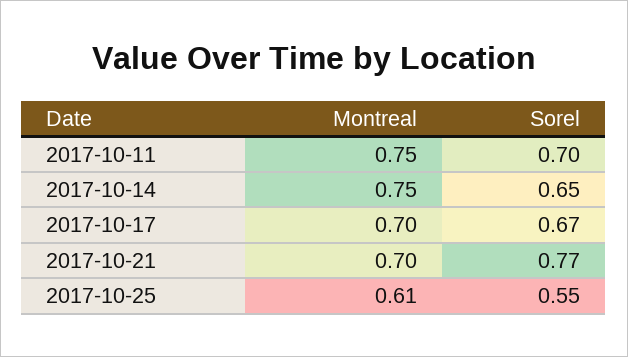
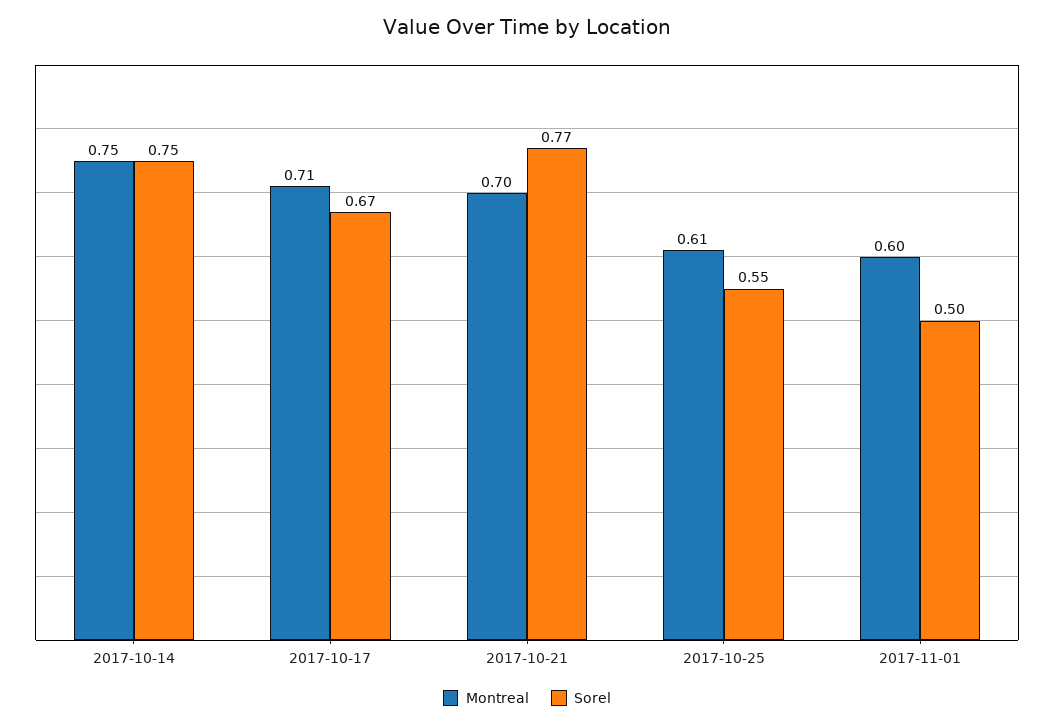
Montreal, 2017-10-11: 0.75 -> none
Sorel, 2017-10-11: 0.7 -> none
Sorel, 2017-10-14: 0.65 -> 0.75
Montreal, 2017-10-17: 0.7 -> 0.71
Montreal, 2017-11-01: none -> 0.6
Sorel, 2017-11-01: none -> 0.5

